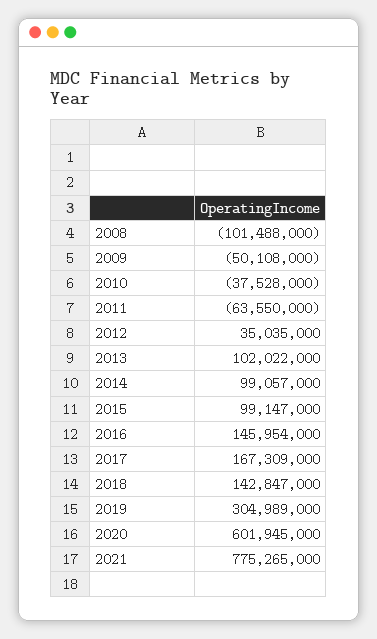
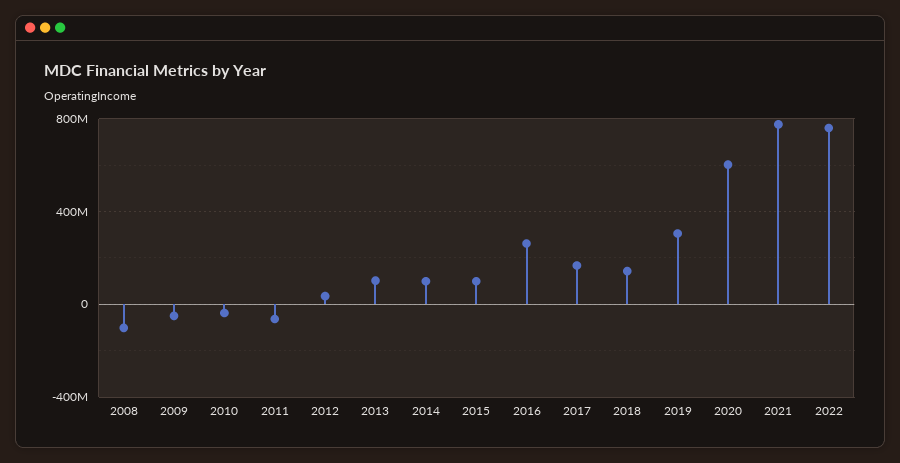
2016: 145954000 -> 250000000
2022: none -> 750000000

